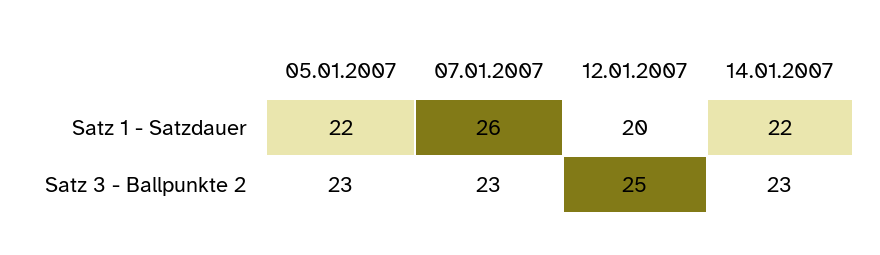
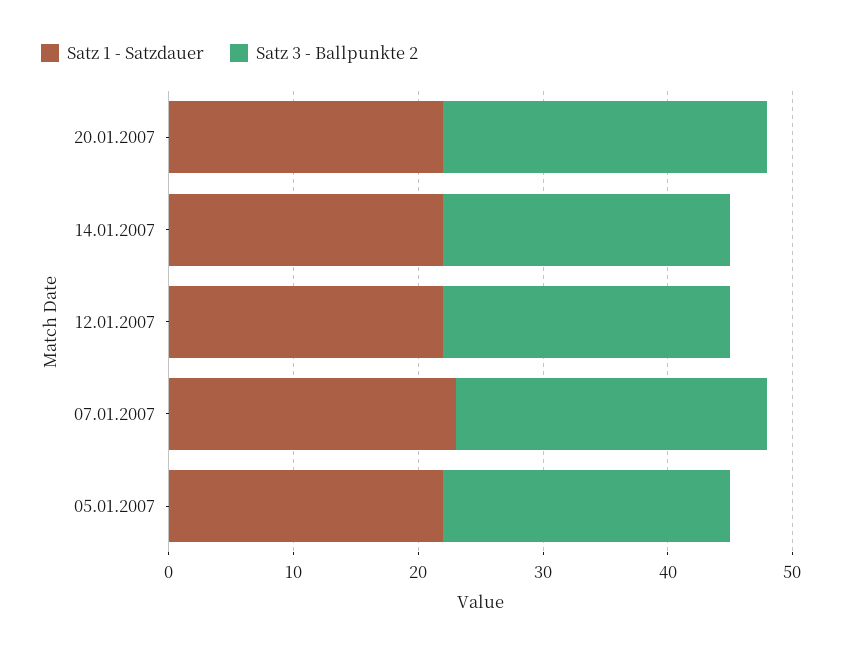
Satz 1 - Satzdauer, 07.01.2007: 26 -> 23
Satz 1 - Satzdauer, 12.01.2007: 20 -> 22
Satz 3 - Ballpunkte 2, 07.01.2007: 23 -> 25
Satz 3 - Ballpunkte 2, 12.01.2007: 25 -> 23
Satz 1 - Satzdauer, 20.01.2007: none -> 22
Satz 3 - Ballpunkte 2, 20.01.2007: none -> 26

